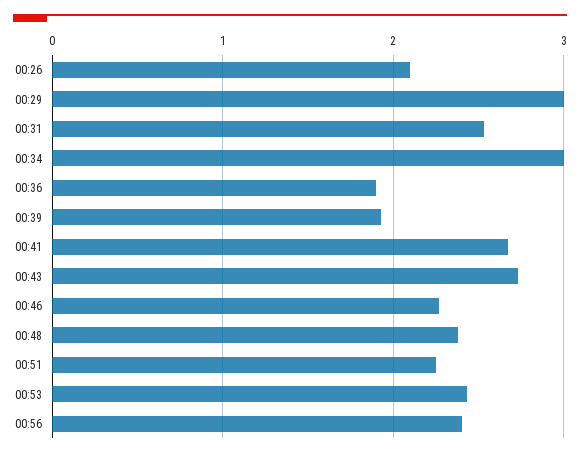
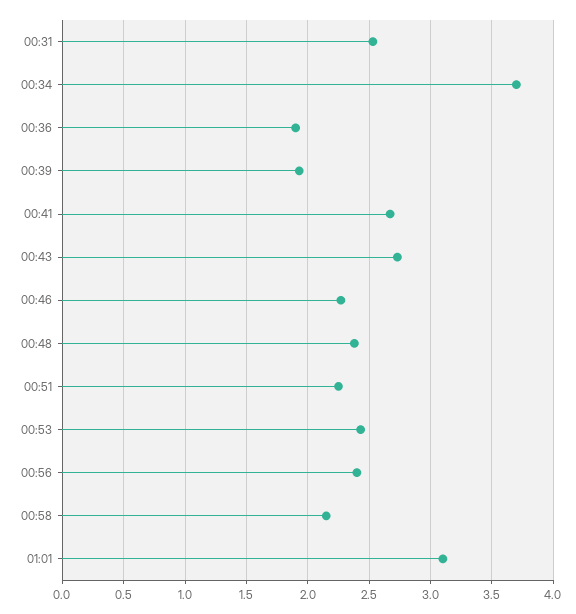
00:26: 2.1 -> none
00:29: 3 -> none
00:34: 3 -> 3.7
00:58: none -> 2.15
01:01: none -> 3.1

